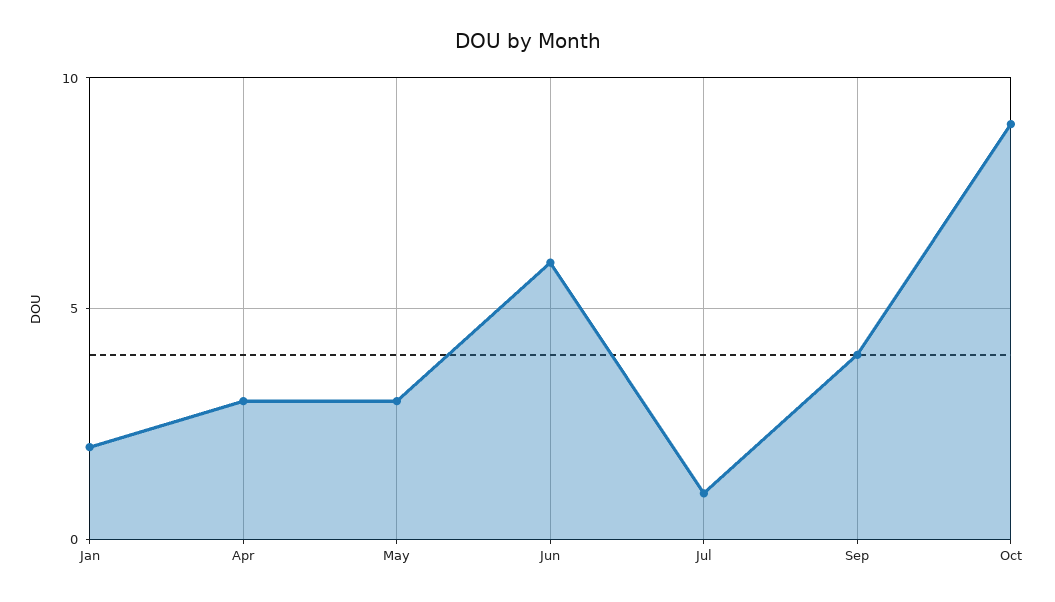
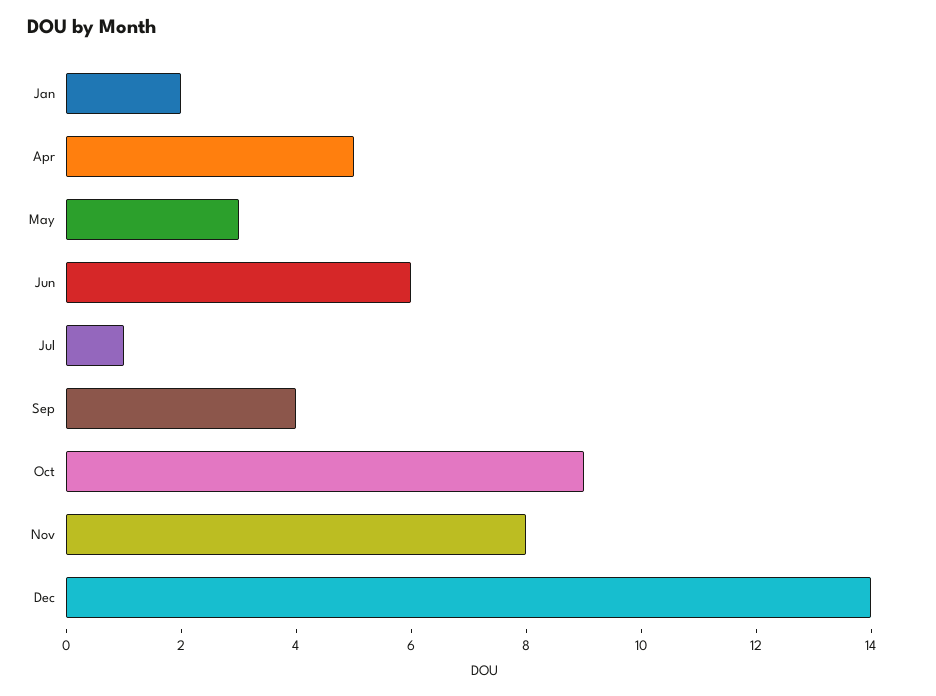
Apr: 3 -> 5
Nov: none -> 8
Dec: none -> 14

